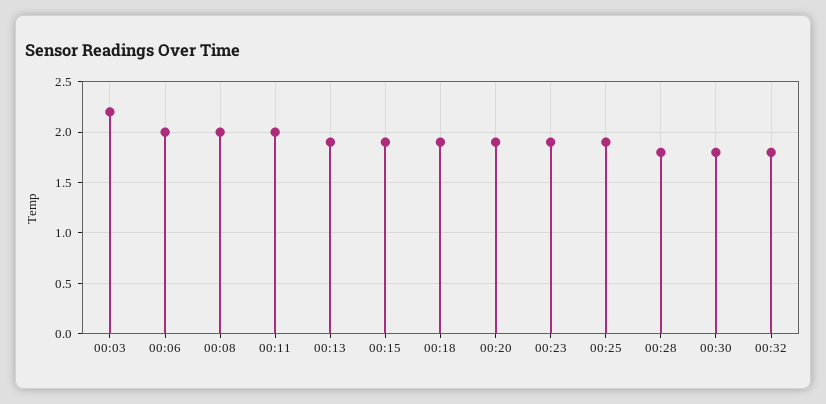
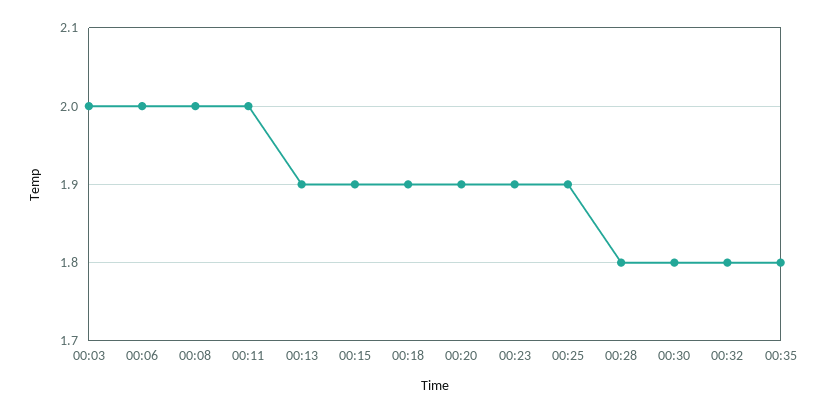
00:03: 2.2 -> 2
00:35: none -> 1.8

